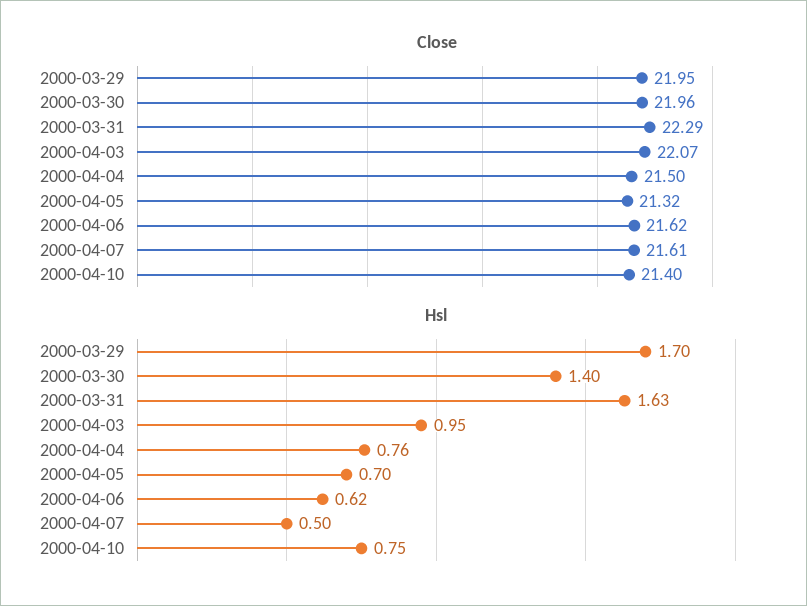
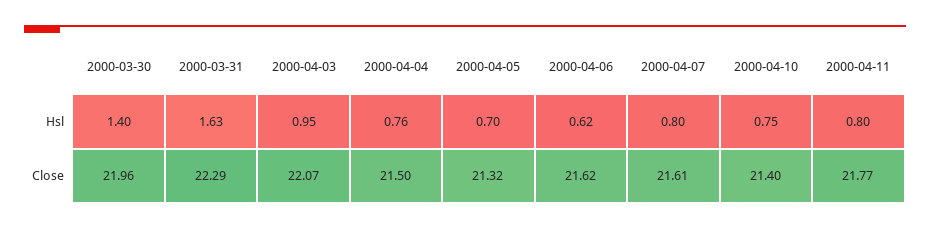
Close, 2000-03-29: 21.95 -> none
Hsl, 2000-03-29: 1.7 -> none
Hsl, 2000-04-07: 0.5 -> 0.8
Hsl, 2000-04-11: none -> 0.8
Close, 2000-04-11: none -> 21.77

